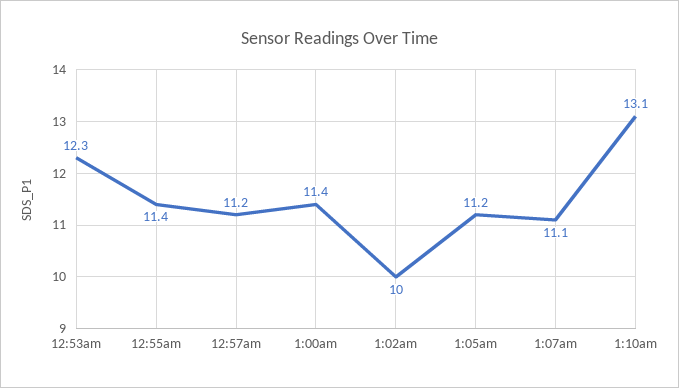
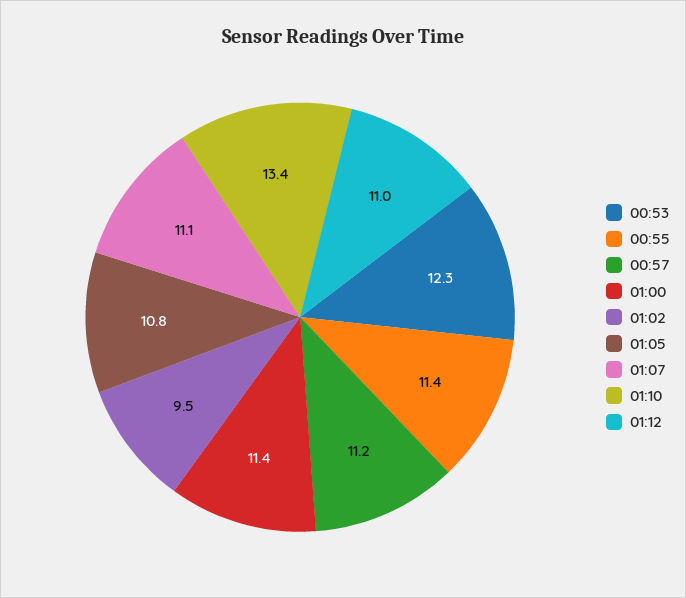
1:02am: 10 -> 9.5
1:05am: 11.2 -> 10.8
1:10am: 13.1 -> 13.4
01:12: none -> 11

